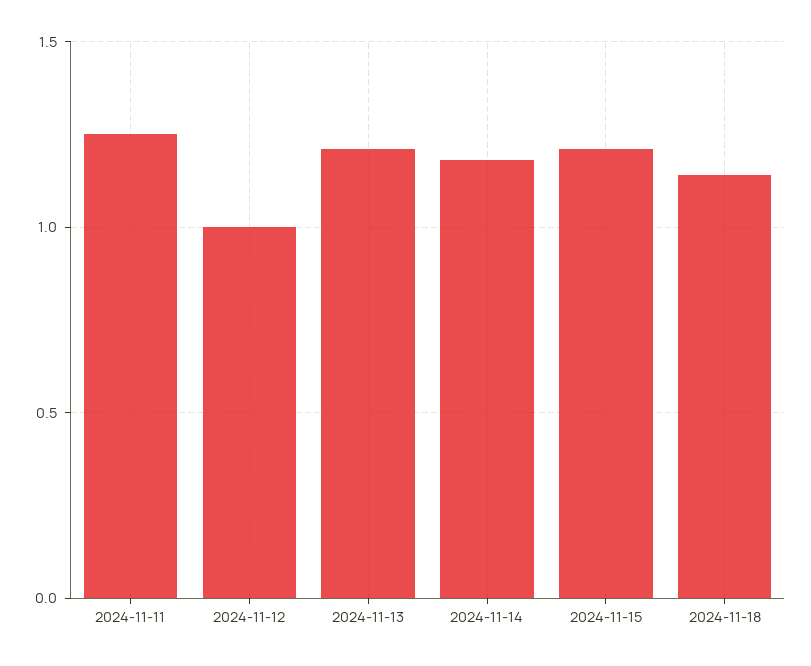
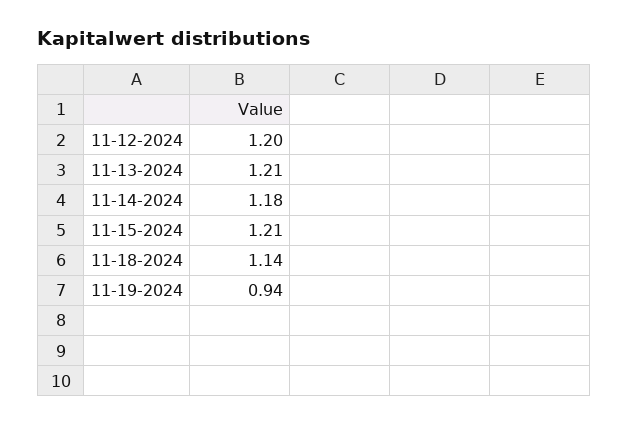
2024-11-11: 1.25 -> none
2024-11-12: 1 -> 1.2
11-19-2024: none -> 0.94

